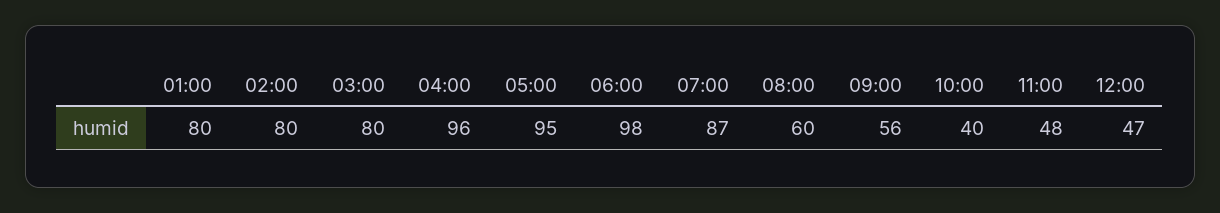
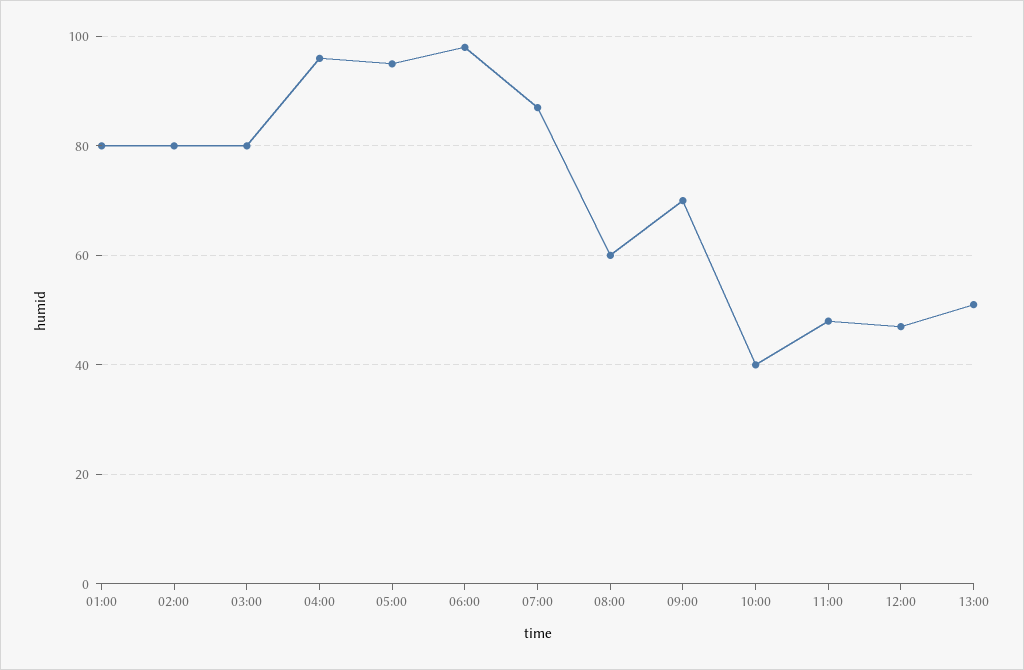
09:00: 56 -> 70
13:00: none -> 50

